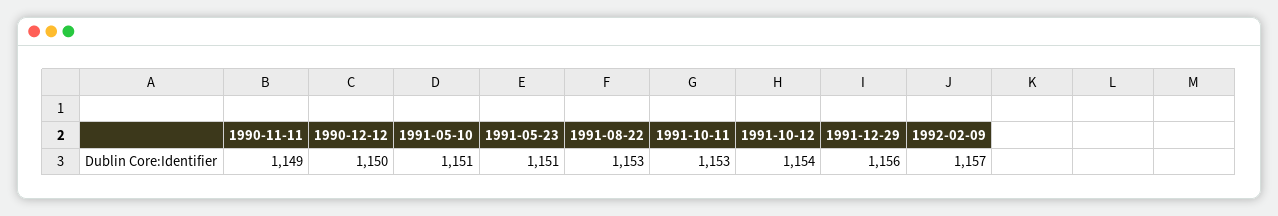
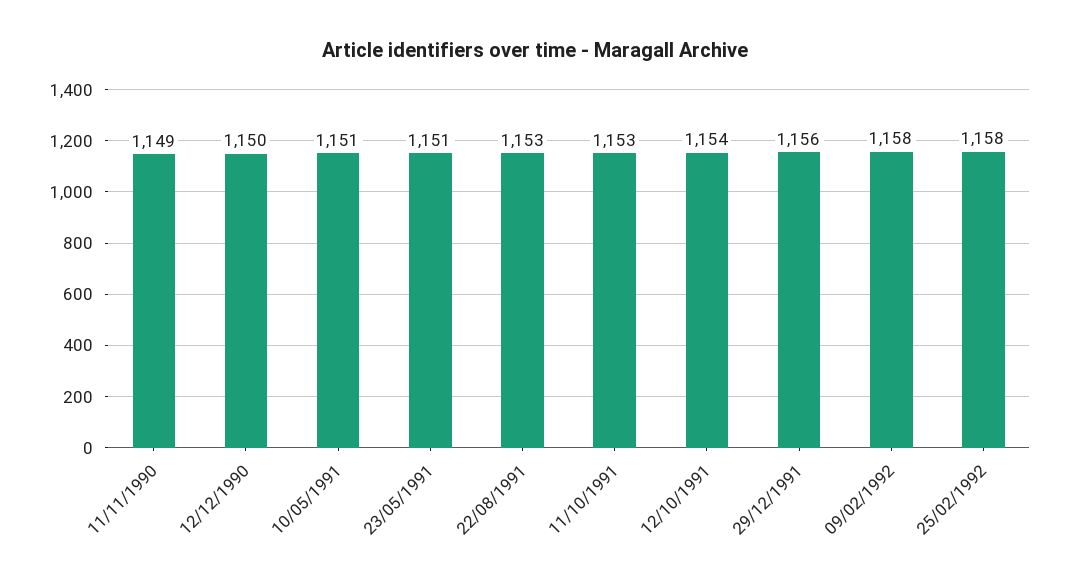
1992-02-09: 1157 -> 1158
25/02/1992: none -> 1158

